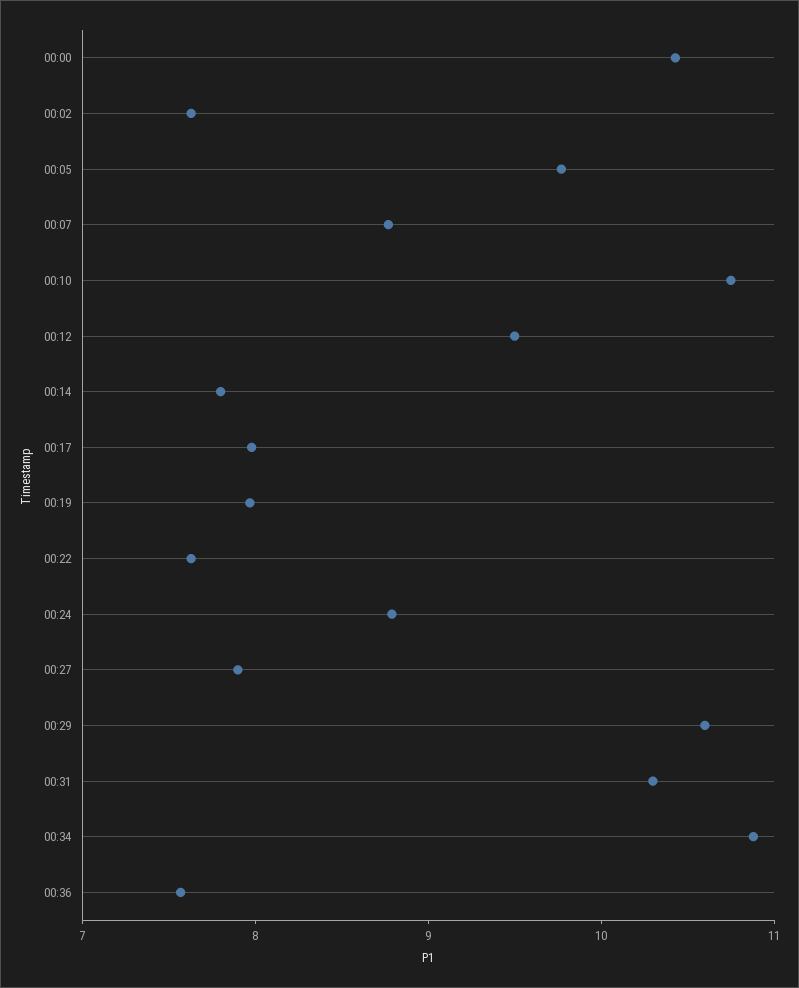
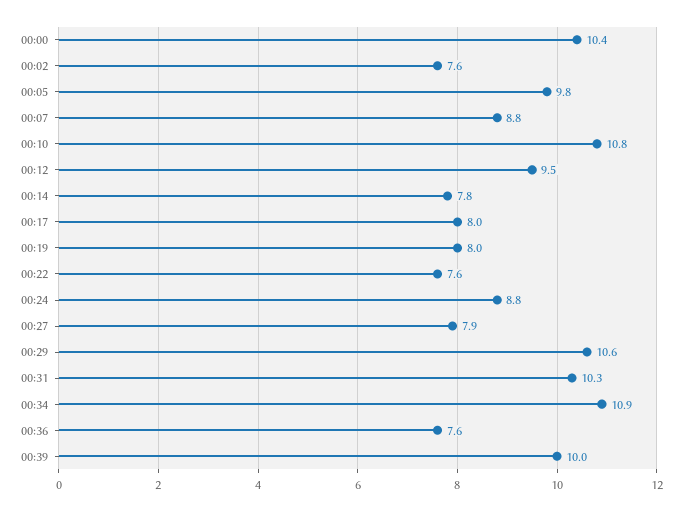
00:39: none -> 10

